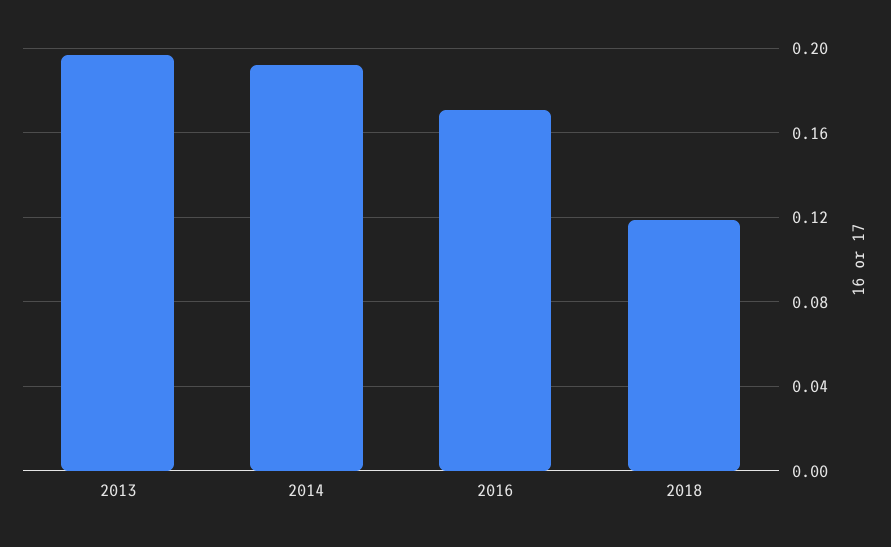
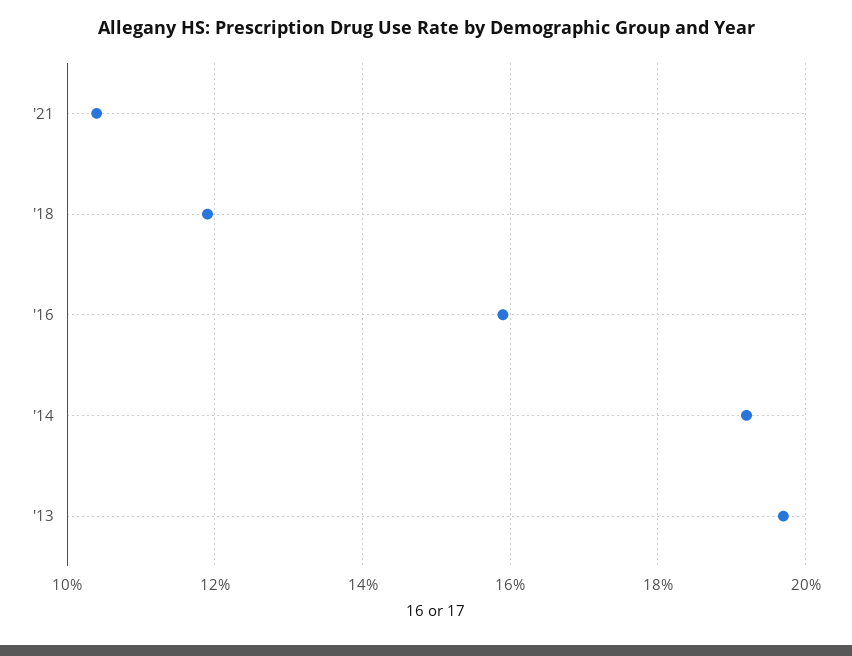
2016: 0.17 -> 0.16
'21: none -> 0.105

